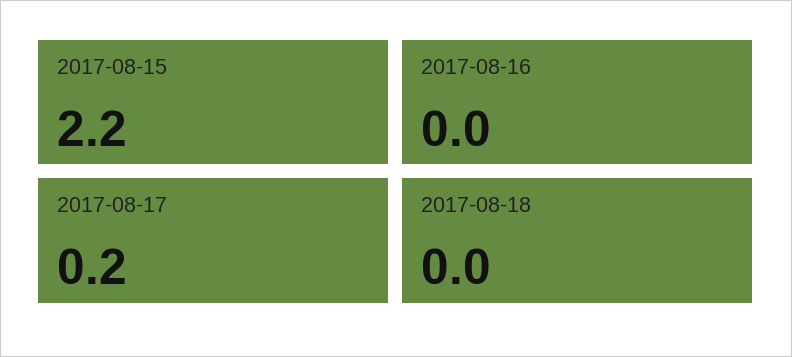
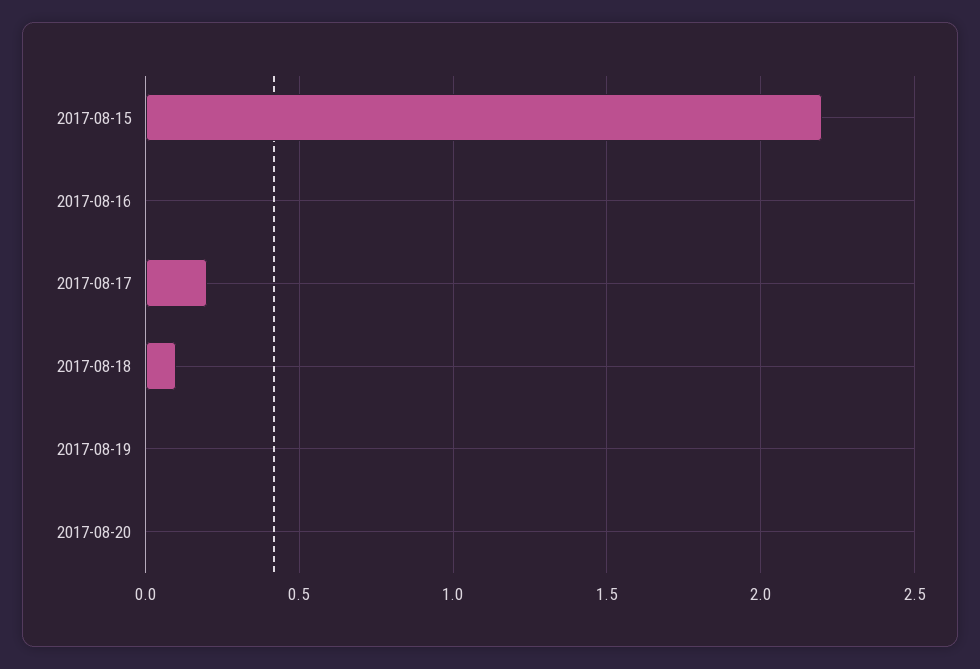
2017-08-18: 0 -> 0.1
2017-08-19: none -> 0
2017-08-20: none -> 0

